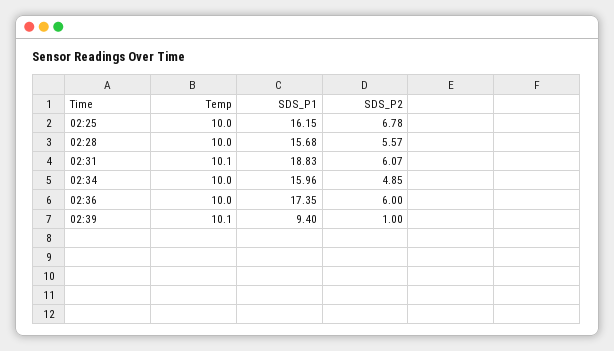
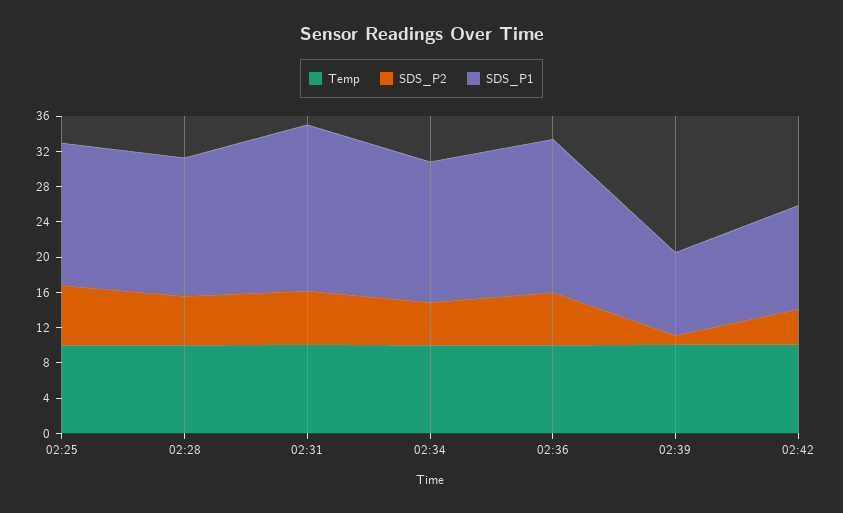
Temp, 02:42: none -> 10
SDS_P2, 02:42: none -> 4
SDS_P1, 02:42: none -> 12

